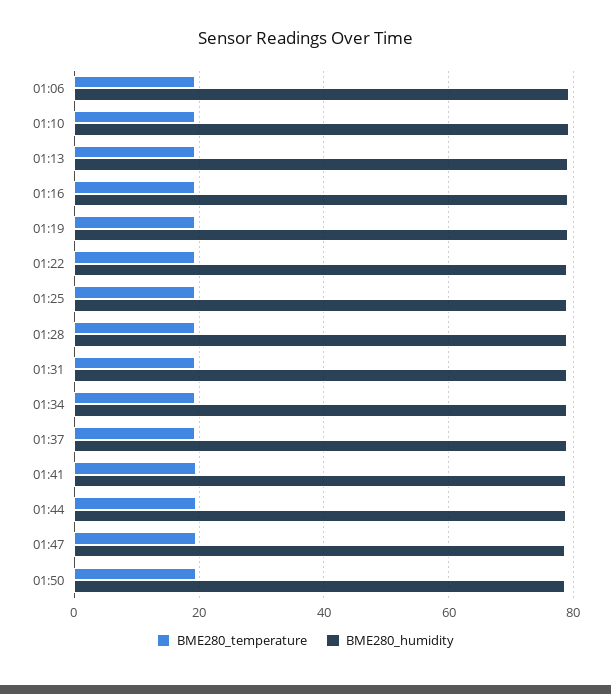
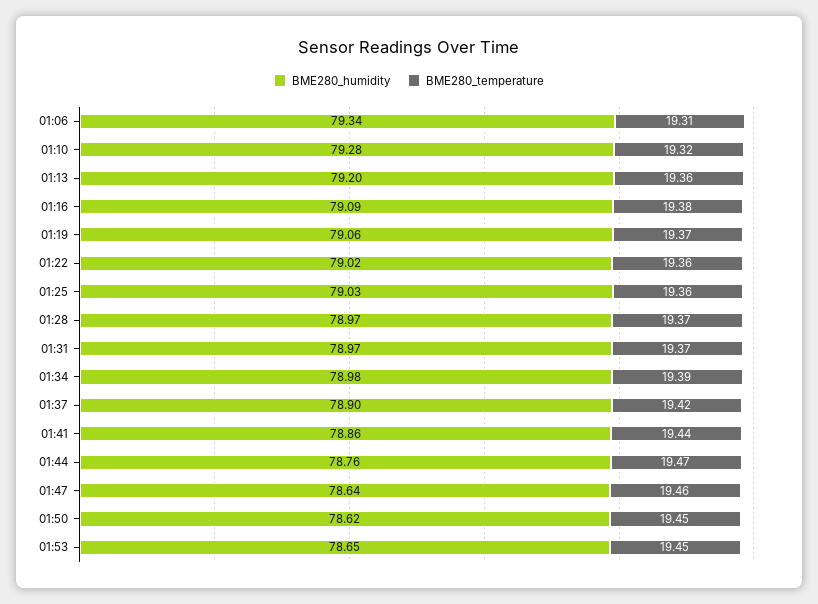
BME280_humidity, 01:53: none -> 78.65
BME280_temperature, 01:53: none -> 19.45

